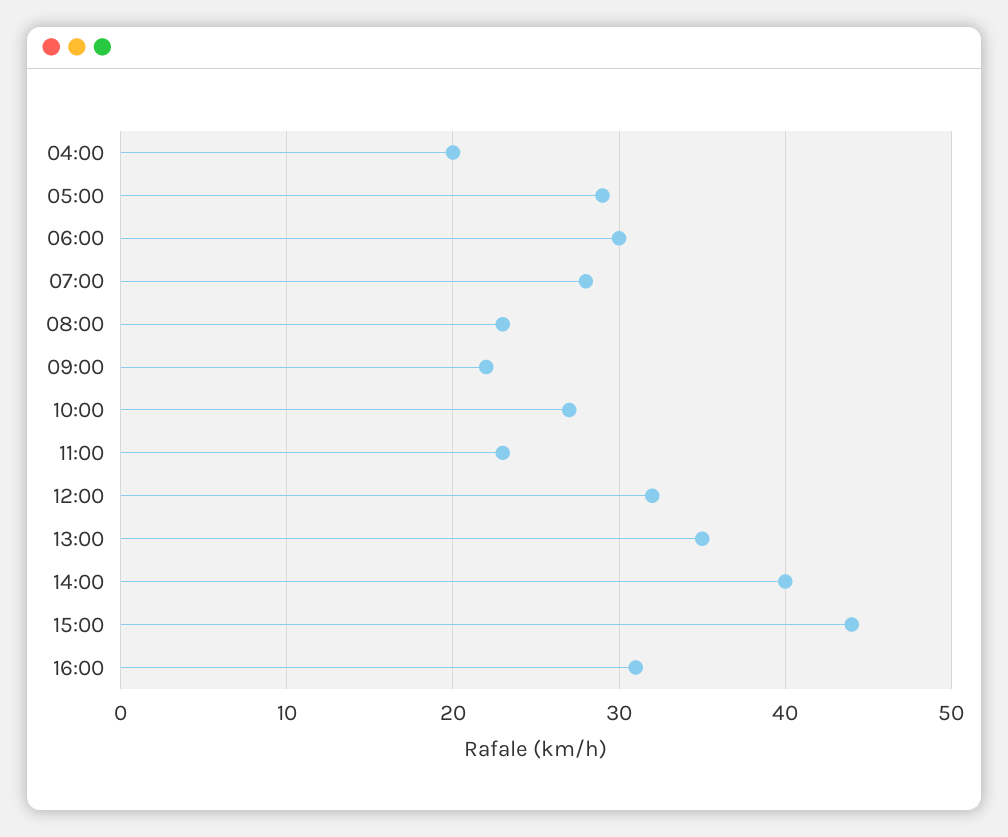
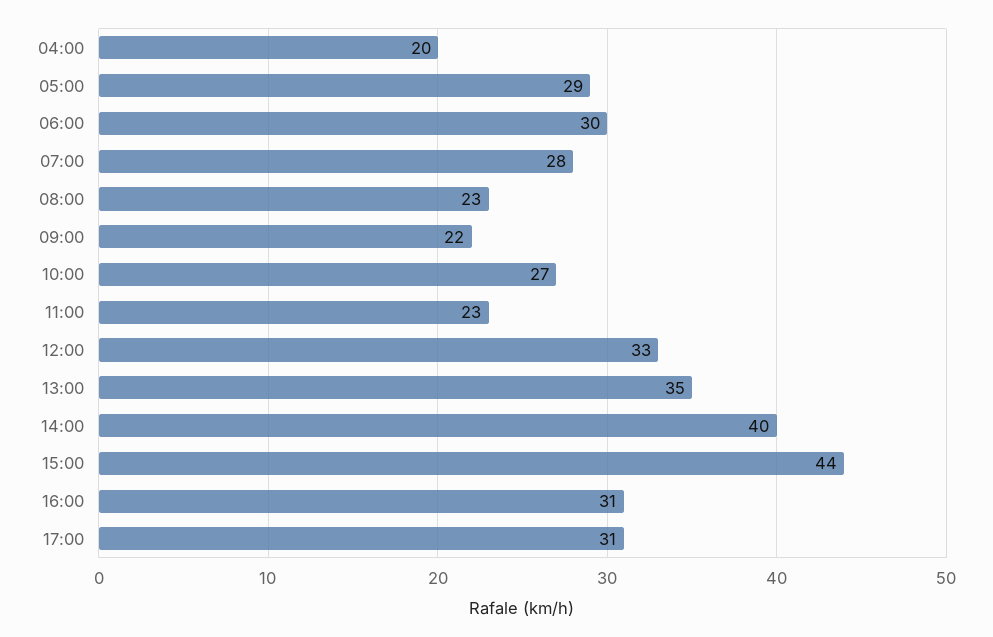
12:00: 32 -> 33
17:00: none -> 31

